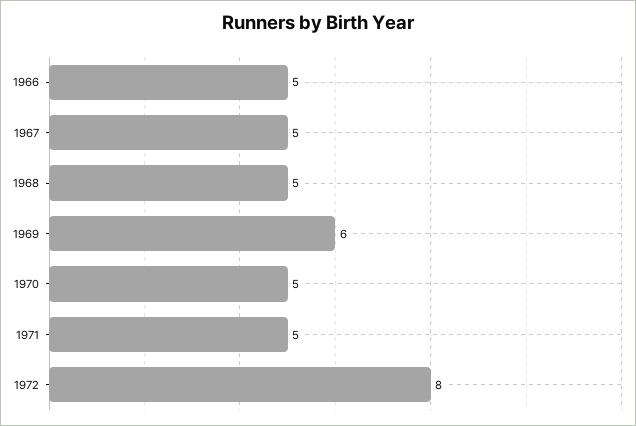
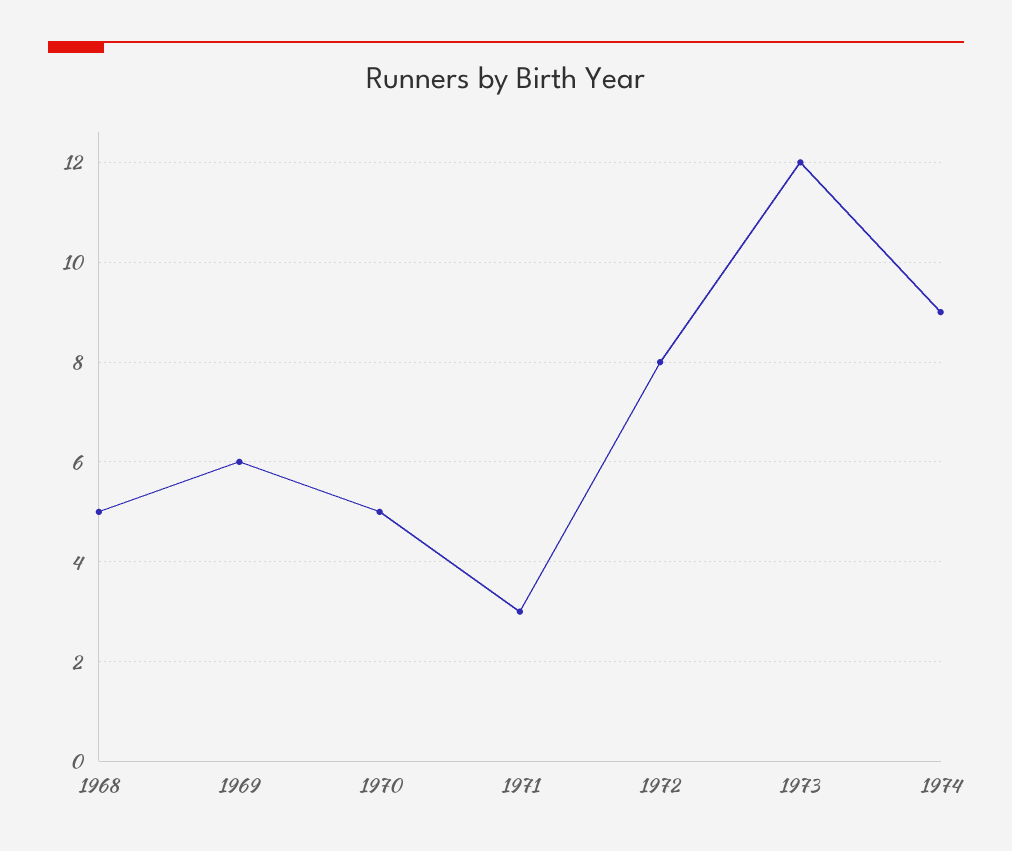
1966: 5 -> none
1967: 5 -> none
1971: 5 -> 3
1973: none -> 12
1974: none -> 9

